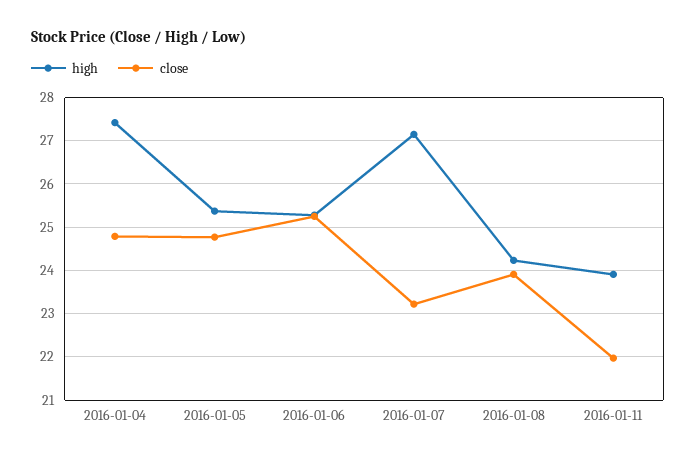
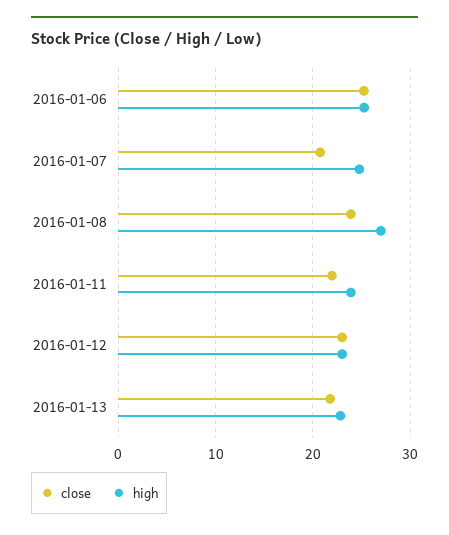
high, 2016-01-04: 27.4 -> none
close, 2016-01-04: 24.8 -> none
high, 2016-01-05: 25.4 -> none
close, 2016-01-05: 24.8 -> none
high, 2016-01-07: 27.2 -> 25
close, 2016-01-07: 23.2 -> 21
high, 2016-01-08: 24.2 -> 27
close, 2016-01-12: none -> 23
high, 2016-01-12: none -> 23
close, 2016-01-13: none -> 22
high, 2016-01-13: none -> 23

